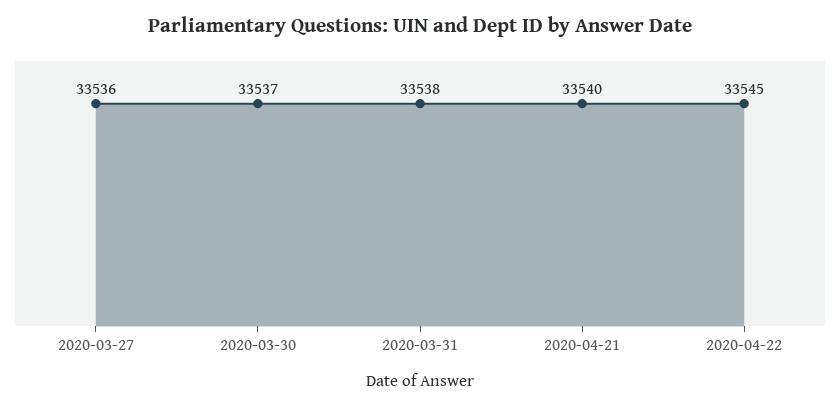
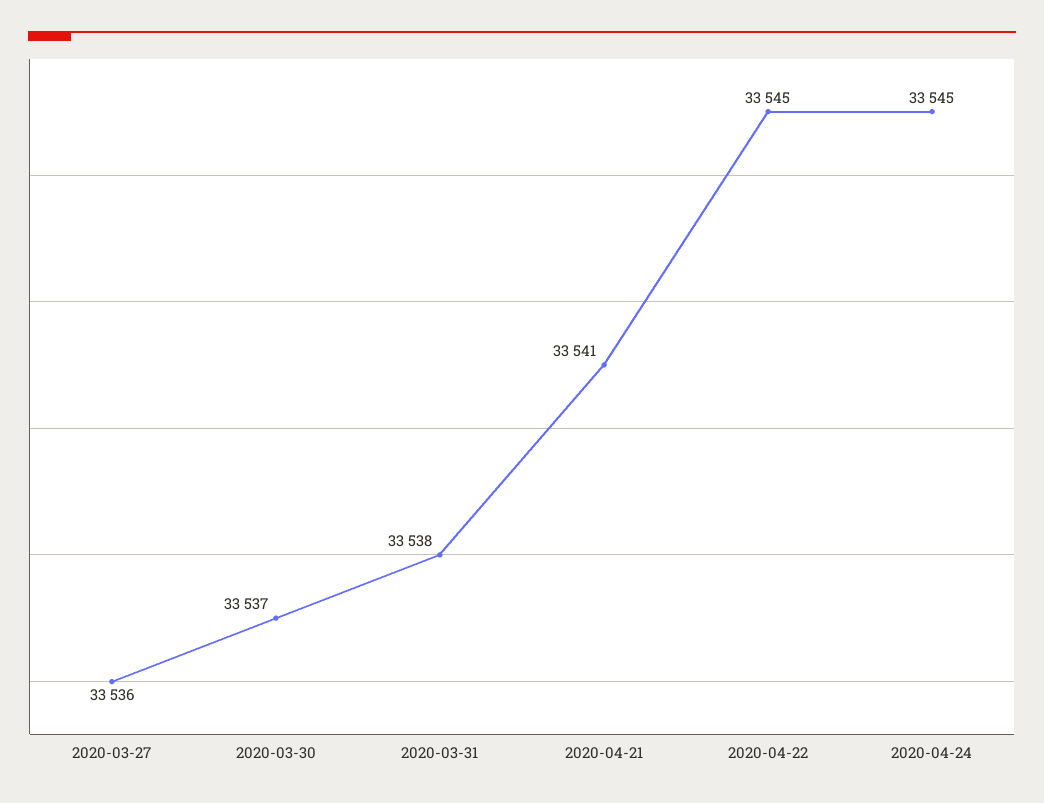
2020-04-21: 33540 -> 33541
2020-04-24: none -> 33545

